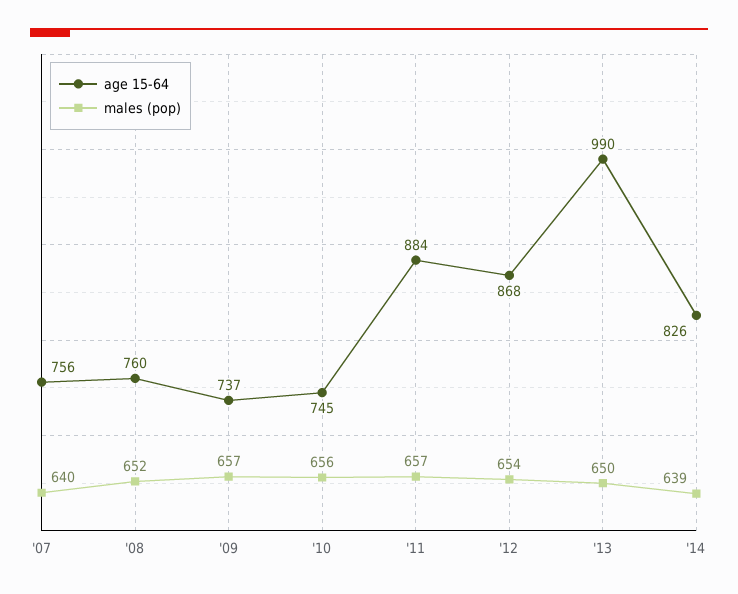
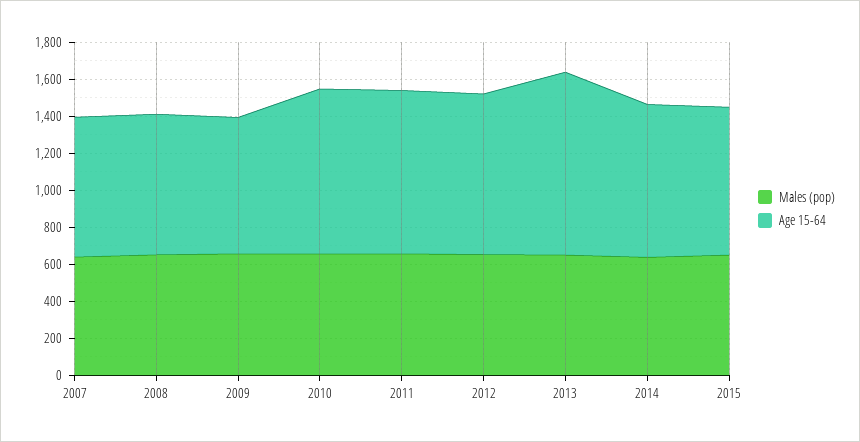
age 15-64, '10: 745 -> 900
males (pop), 2015: none -> 650
age 15-64, 2015: none -> 800

